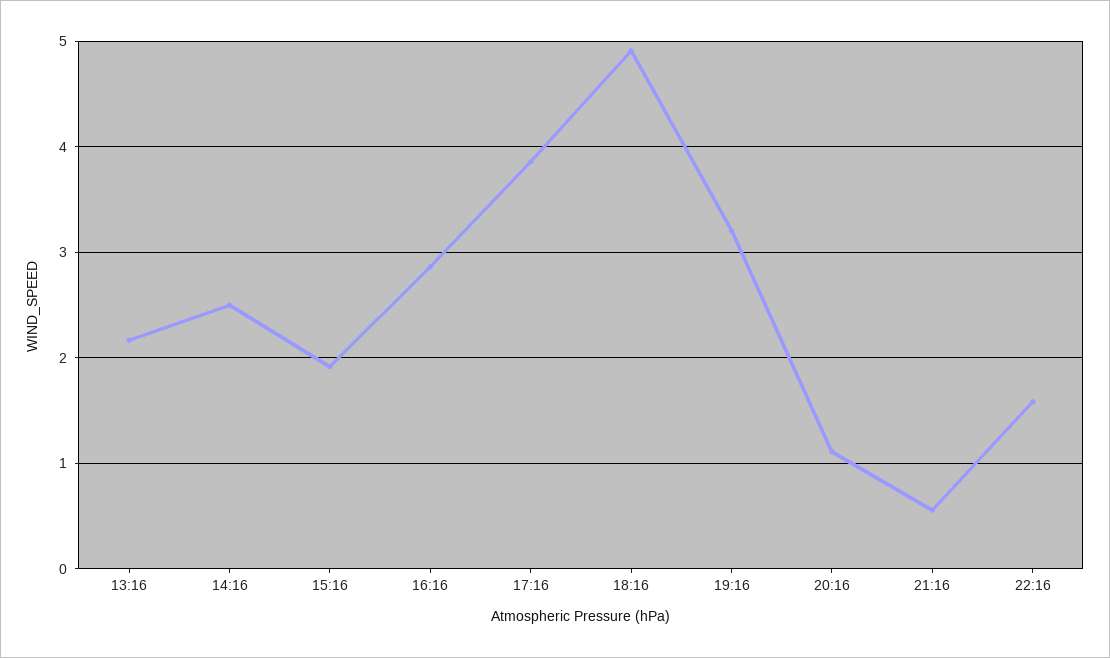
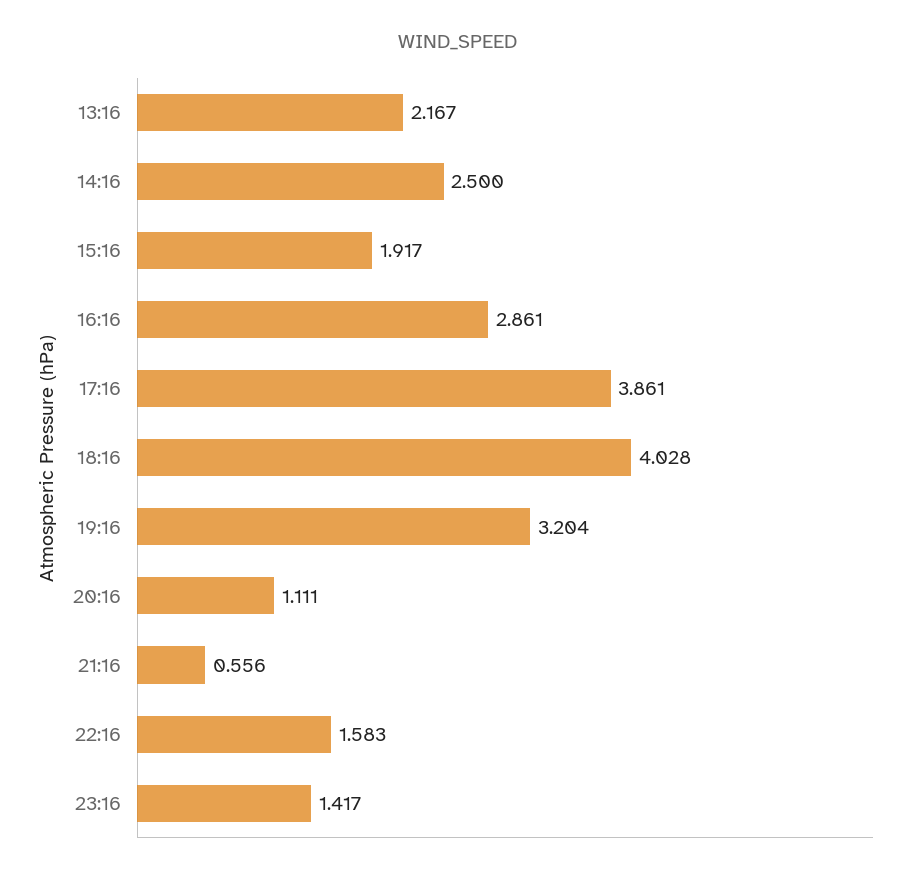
18:16: 4.9 -> 4.028
23:16: none -> 1.417

